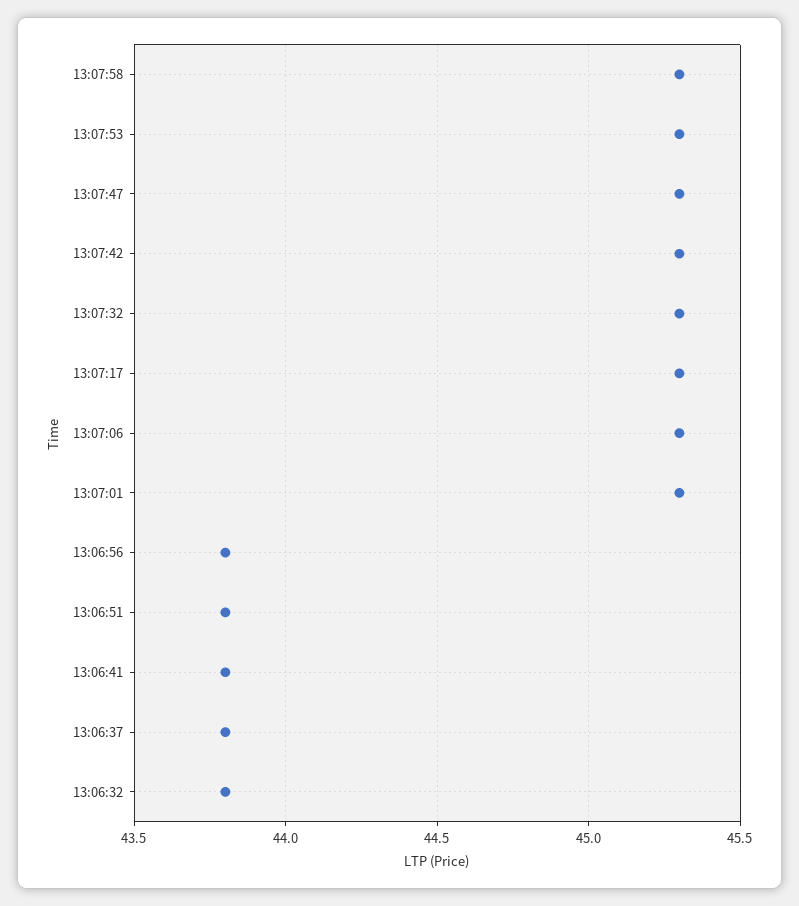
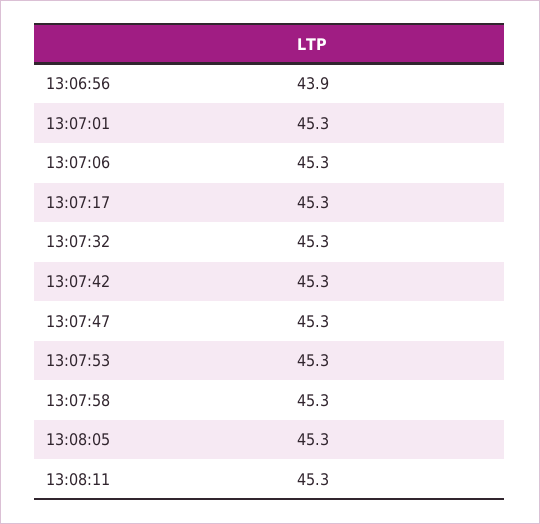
13:06:56: 43.8 -> 43.9
13:06:51: 43.8 -> none
13:06:41: 43.8 -> none
13:06:37: 43.8 -> none
13:06:32: 43.8 -> none
13:08:05: none -> 45.3
13:08:11: none -> 45.3

